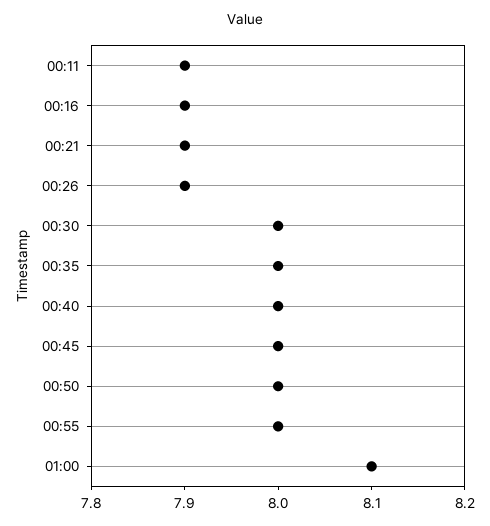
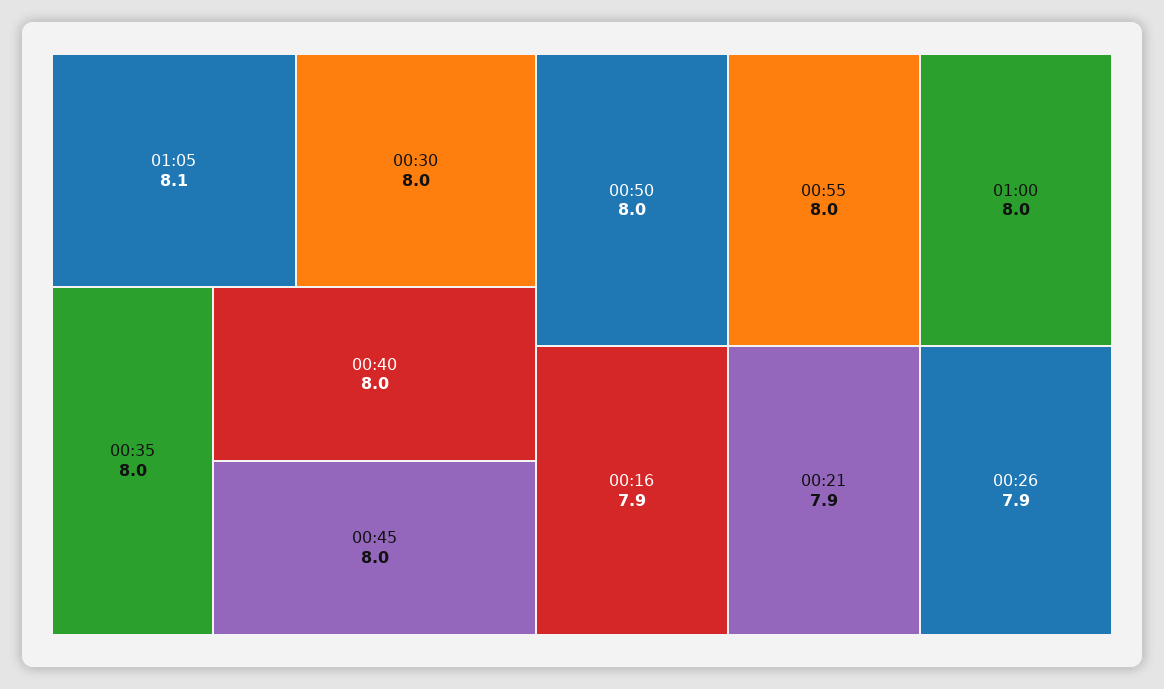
00:11: 7.9 -> none
01:00: 8.1 -> 8
01:05: none -> 8.1

